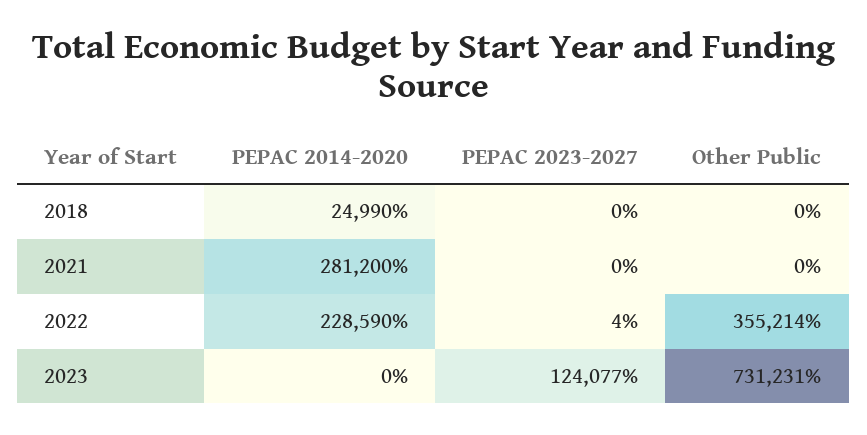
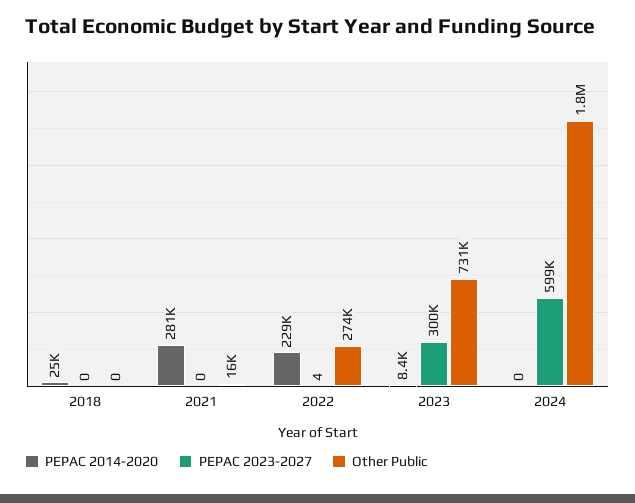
Other Public, 2021: 0 -> 16000
Other Public, 2022: 355214 -> 274000
PEPAC 2014-2020, 2023: 0 -> 8400
PEPAC 2023-2027, 2023: 124077 -> 300000
PEPAC 2014-2020, 2024: none -> 0
PEPAC 2023-2027, 2024: none -> 599000
Other Public, 2024: none -> 1800000

